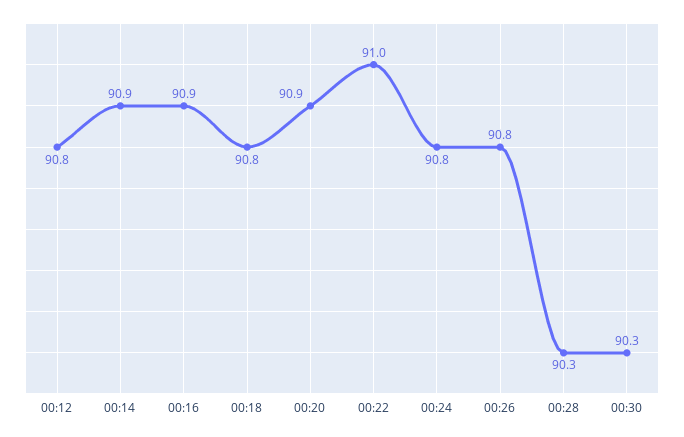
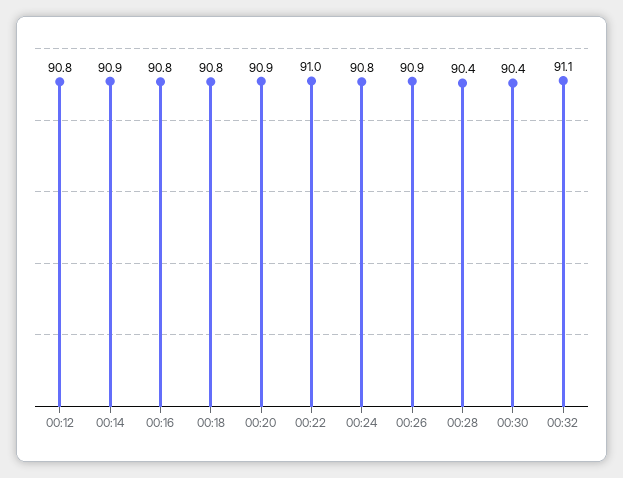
00:16: 90.9 -> 90.8
00:26: 90.8 -> 90.9
00:28: 90.3 -> 90.4
00:30: 90.3 -> 90.4
00:32: none -> 91.1

